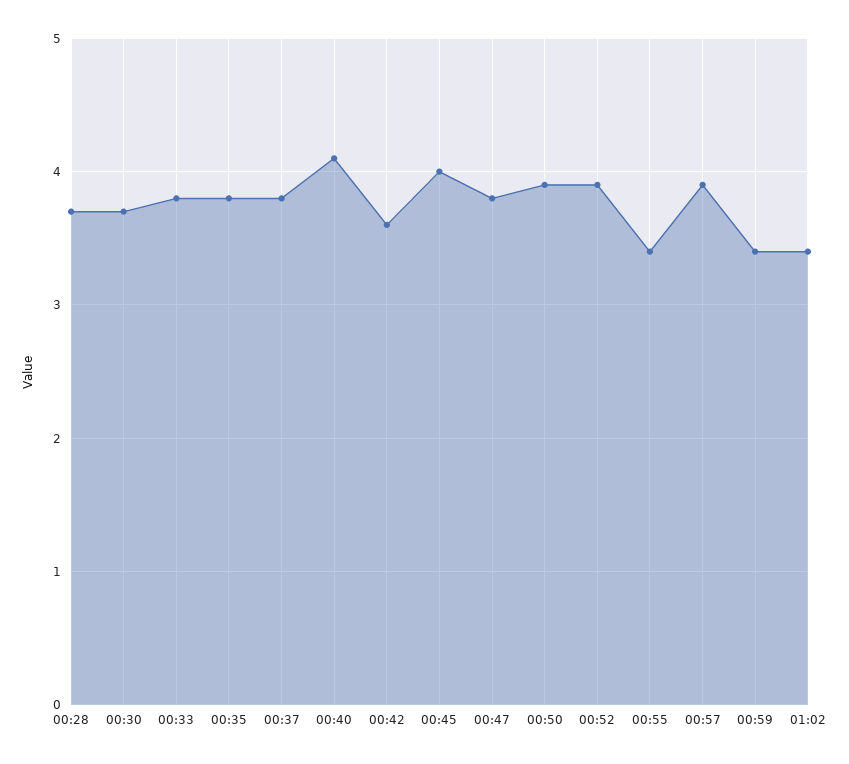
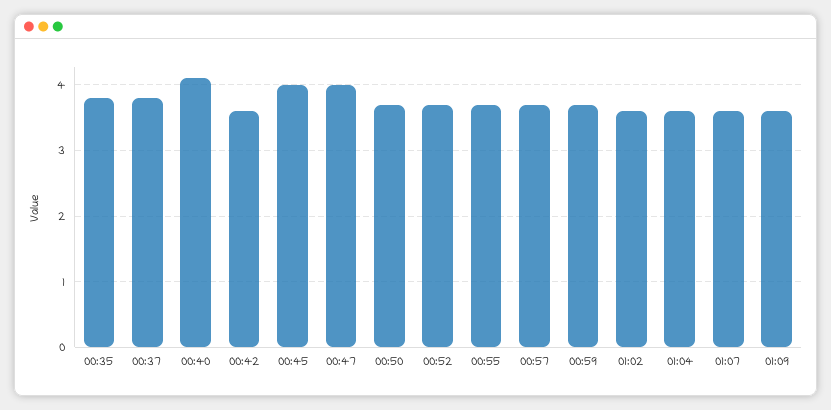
00:28: 3.7 -> none
00:30: 3.7 -> none
00:33: 3.8 -> none
00:47: 3.8 -> 4
00:50: 3.9 -> 3.7
00:52: 3.9 -> 3.7
00:55: 3.4 -> 3.7
00:57: 3.9 -> 3.7
00:59: 3.4 -> 3.7
01:02: 3.4 -> 3.6
01:04: none -> 3.6
01:07: none -> 3.6
01:09: none -> 3.6

